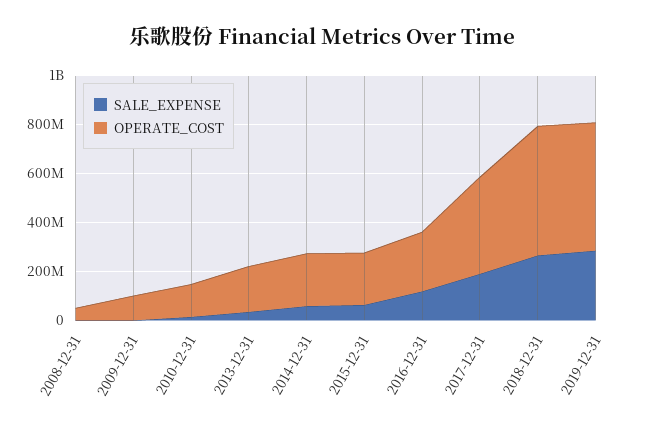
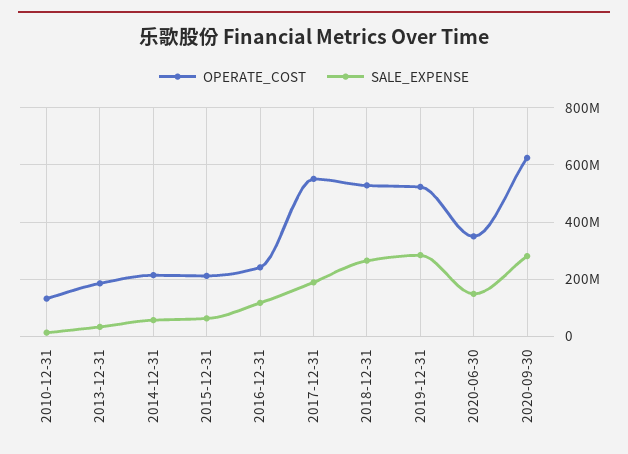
SALE_EXPENSE, 2008-12-31: 0 -> none
OPERATE_COST, 2008-12-31: 50000000 -> none
SALE_EXPENSE, 2009-12-31: 0 -> none
OPERATE_COST, 2009-12-31: 100000000 -> none
OPERATE_COST, 2017-12-31: 400000000 -> 550000000
OPERATE_COST, 2020-06-30: none -> 350000000
SALE_EXPENSE, 2020-06-30: none -> 150000000
OPERATE_COST, 2020-09-30: none -> 625000000
SALE_EXPENSE, 2020-09-30: none -> 275000000

